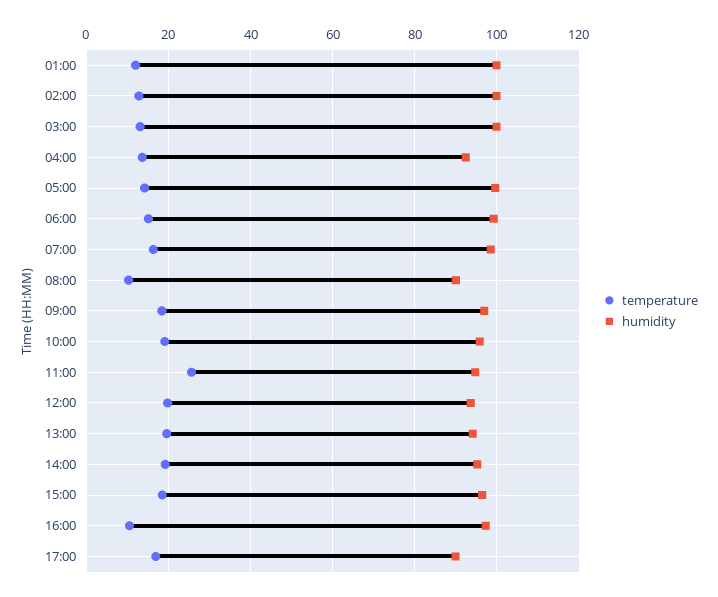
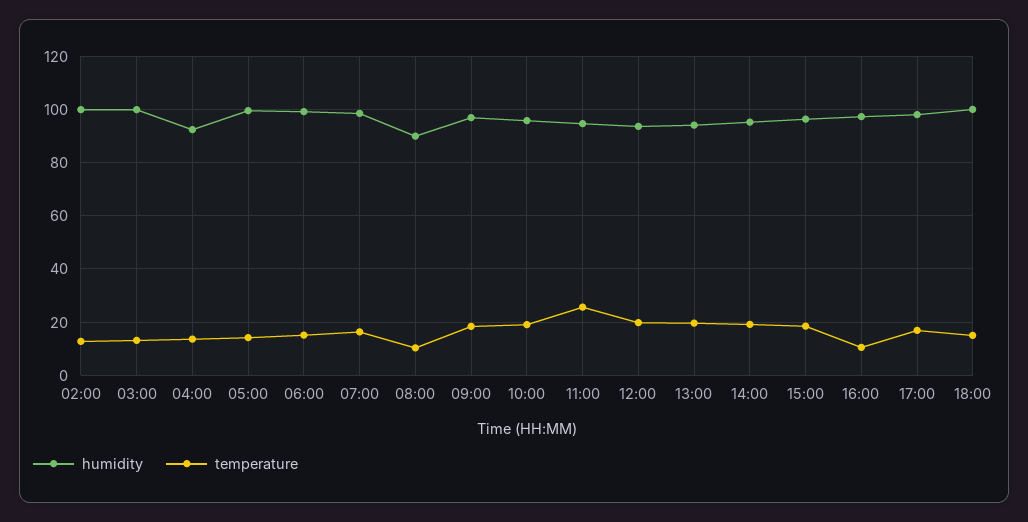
temperature, 01:00: 12 -> none
humidity, 01:00: 100 -> none
humidity, 17:00: 90 -> 97.5
humidity, 18:00: none -> 100
temperature, 18:00: none -> 15

